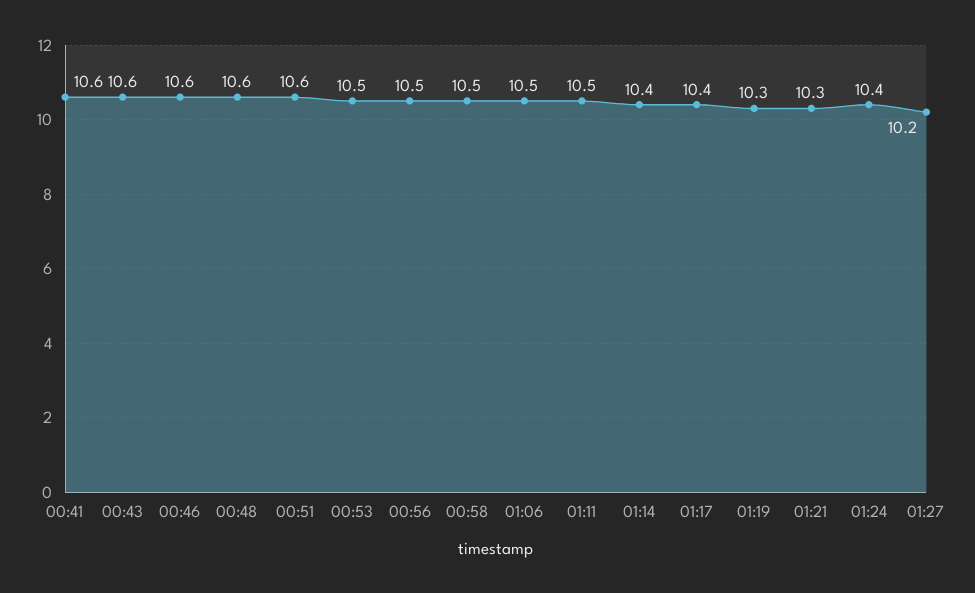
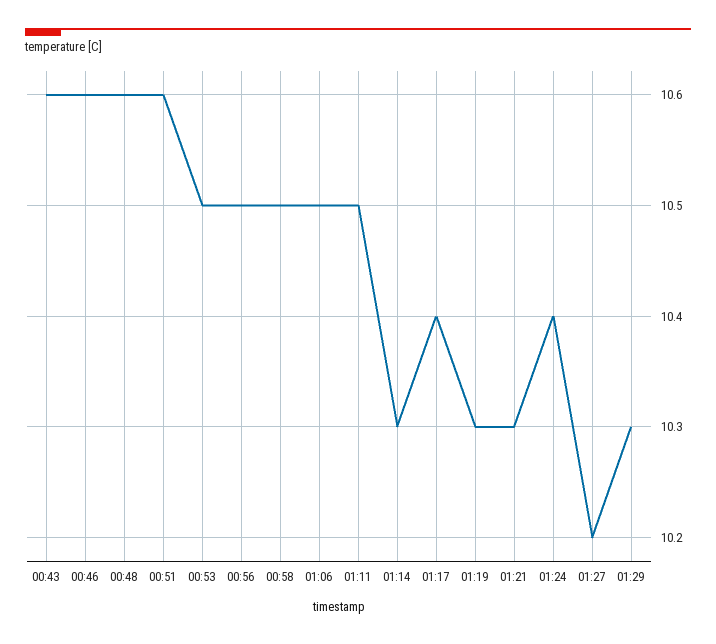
00:41: 10.6 -> none
01:14: 10.4 -> 10.3
01:29: none -> 10.3

